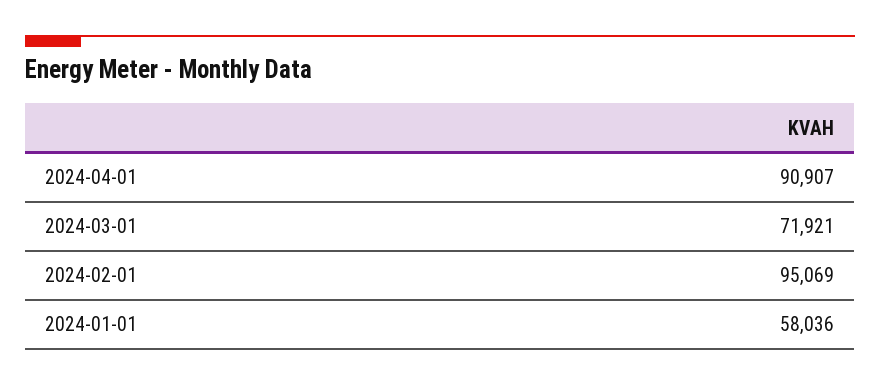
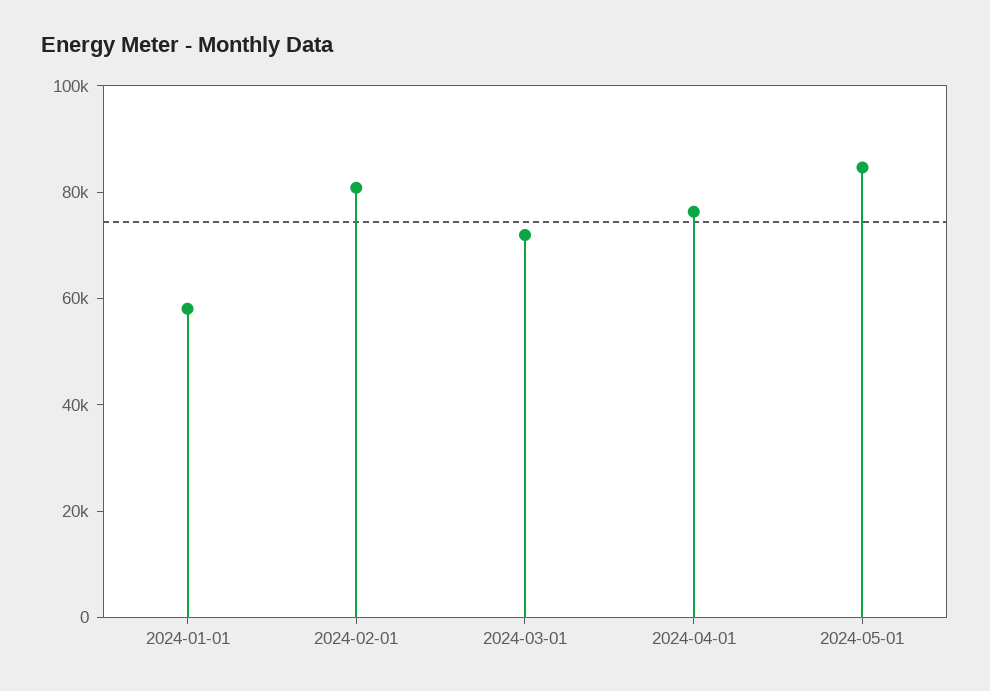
2024-04-01: 90907 -> 75000
2024-02-01: 95069 -> 80000
2024-05-01: none -> 85000

